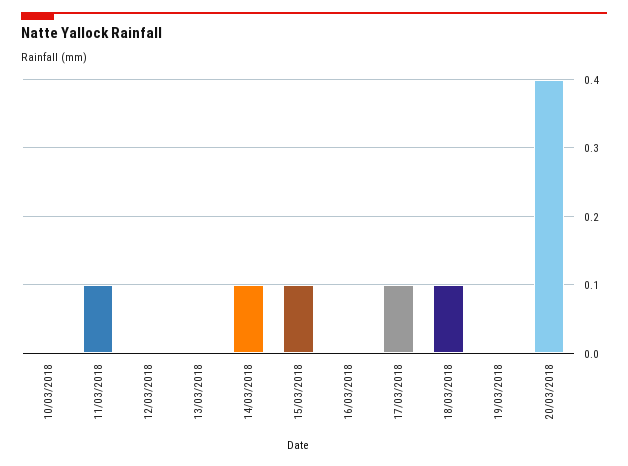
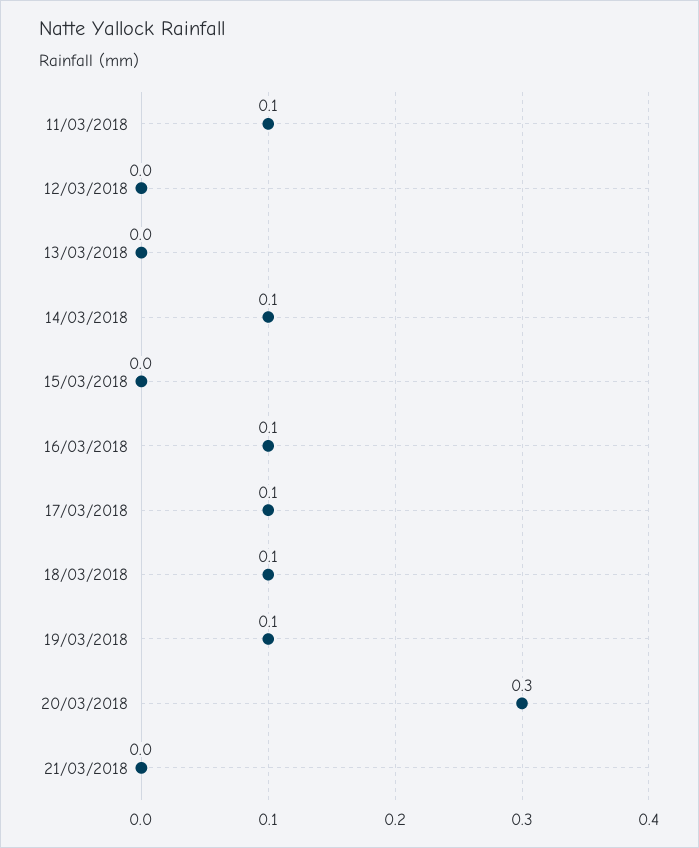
10/03/2018: 0 -> none
15/03/2018: 0.1 -> 0
16/03/2018: 0 -> 0.1
19/03/2018: 0 -> 0.1
20/03/2018: 0.4 -> 0.3
21/03/2018: none -> 0

